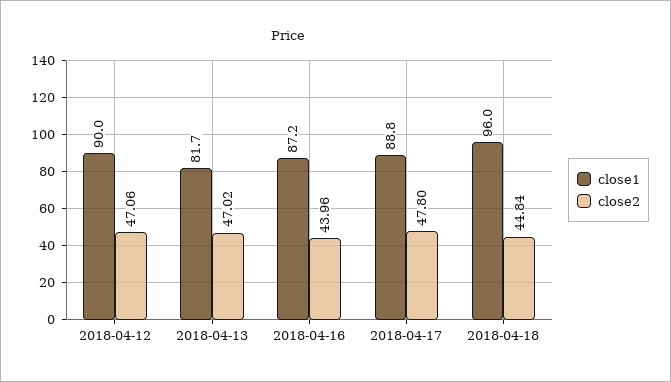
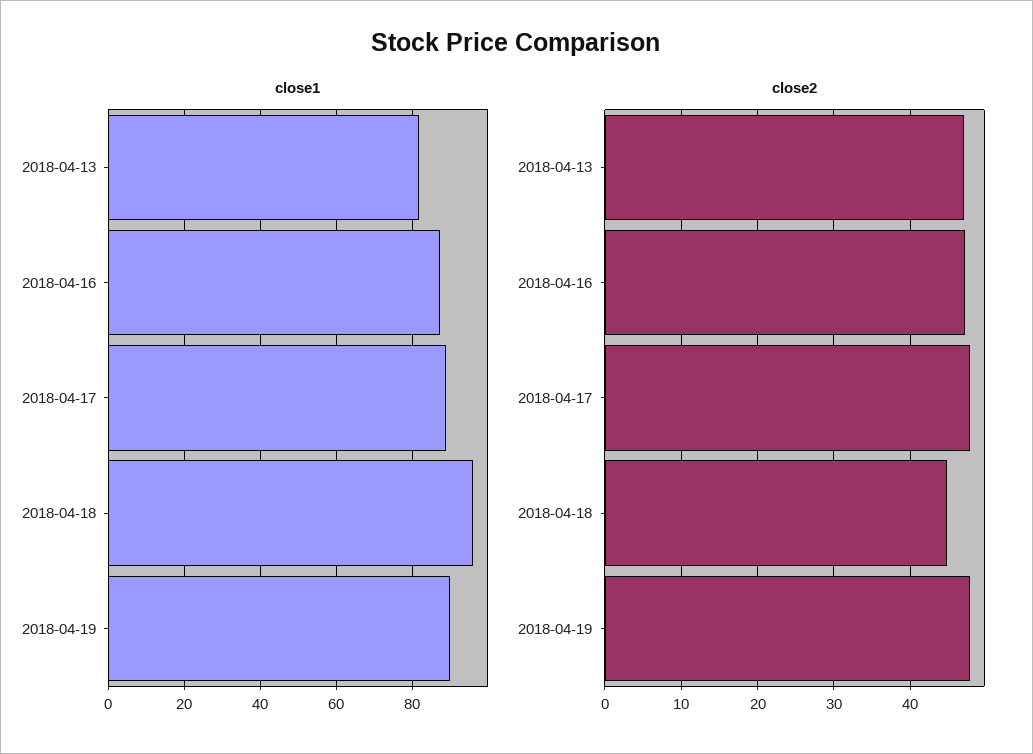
close1, 2018-04-12: 90 -> none
close2, 2018-04-12: 47.06 -> none
close2, 2018-04-16: 43.96 -> 47
close1, 2018-04-19: none -> 90
close2, 2018-04-19: none -> 48

